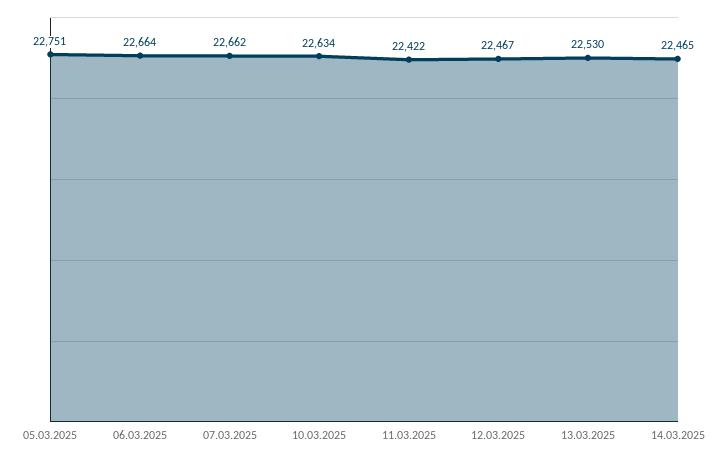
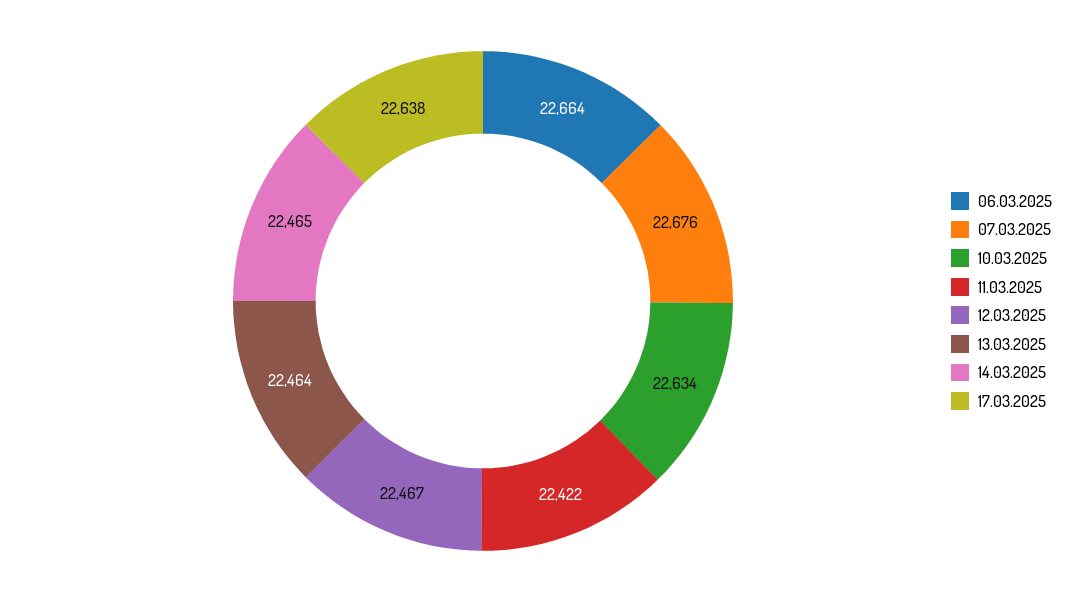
05.03.2025: 22751 -> none
07.03.2025: 22662 -> 22676
13.03.2025: 22530 -> 22464
17.03.2025: none -> 22638

